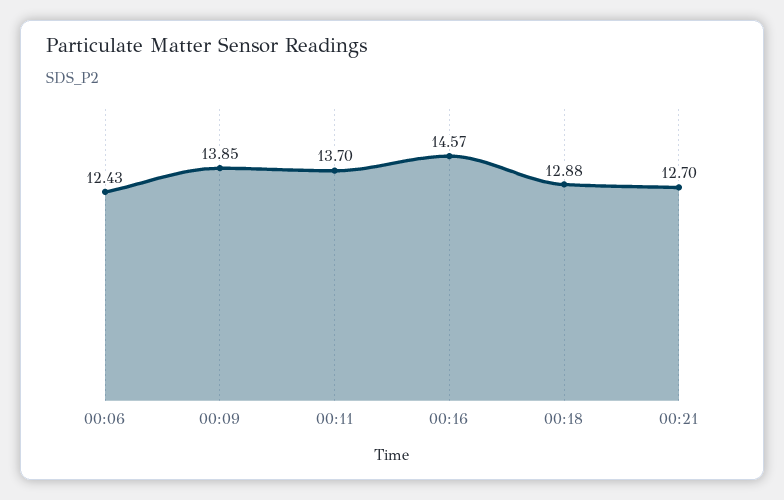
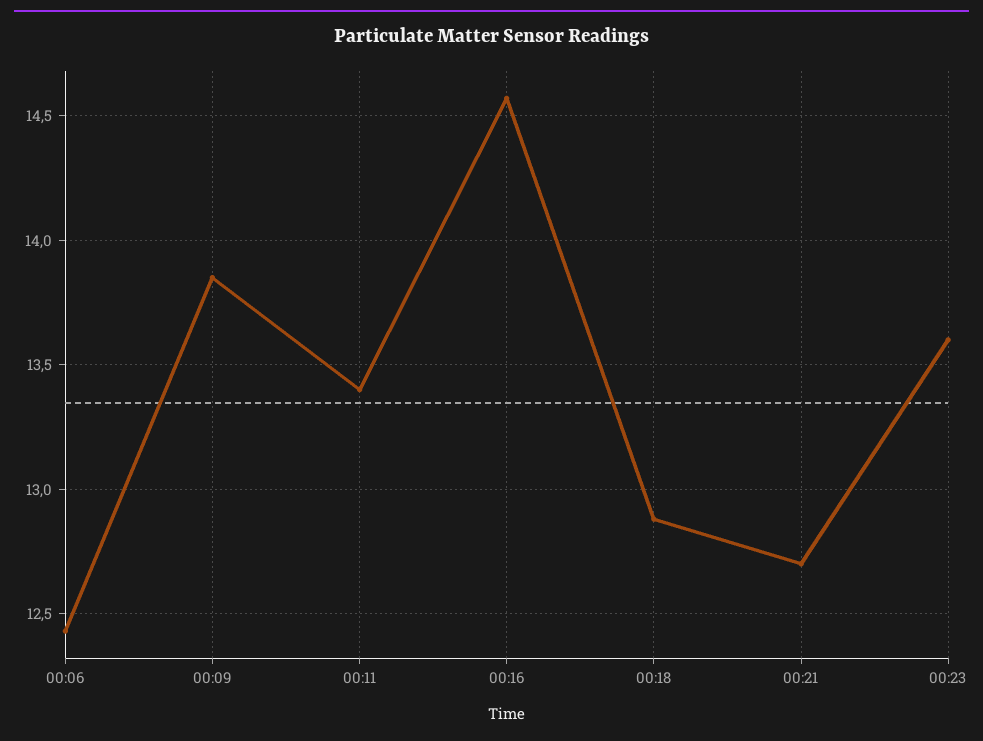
00:11: 13.7 -> 13.4
00:23: none -> 13.6

